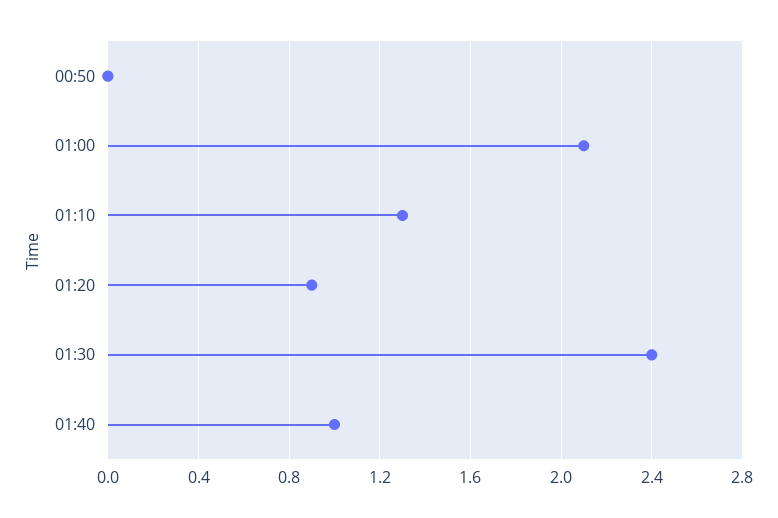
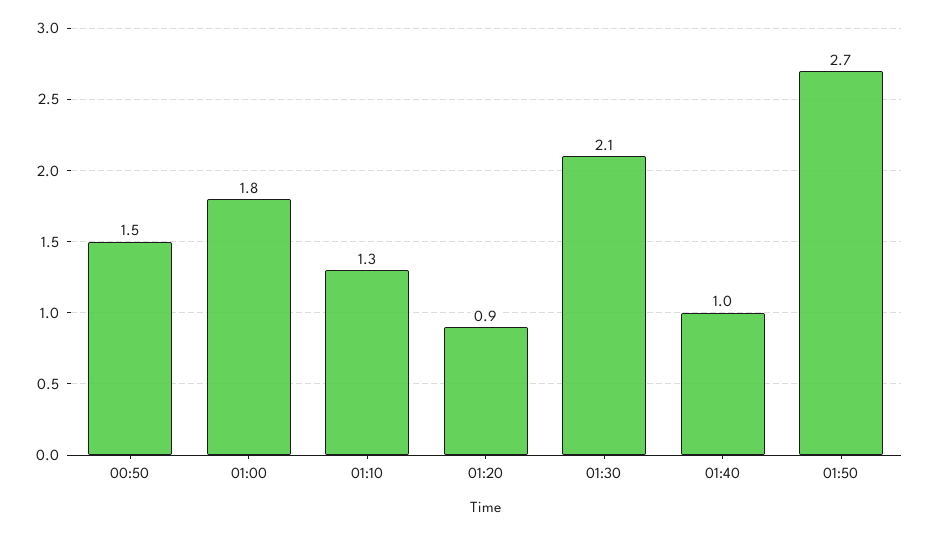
00:50: 0 -> 1.5
01:00: 2.1 -> 1.8
01:30: 2.4 -> 2.1
01:50: none -> 2.7

